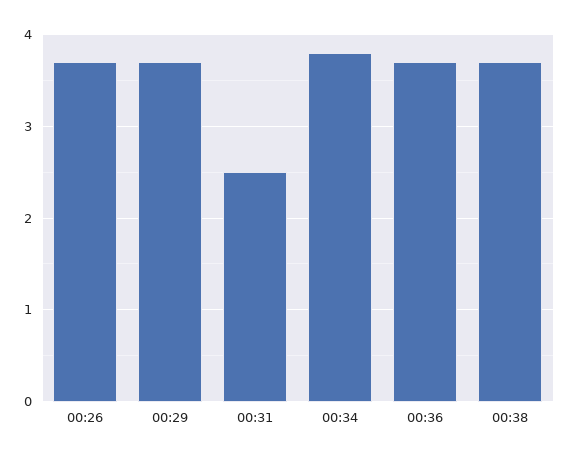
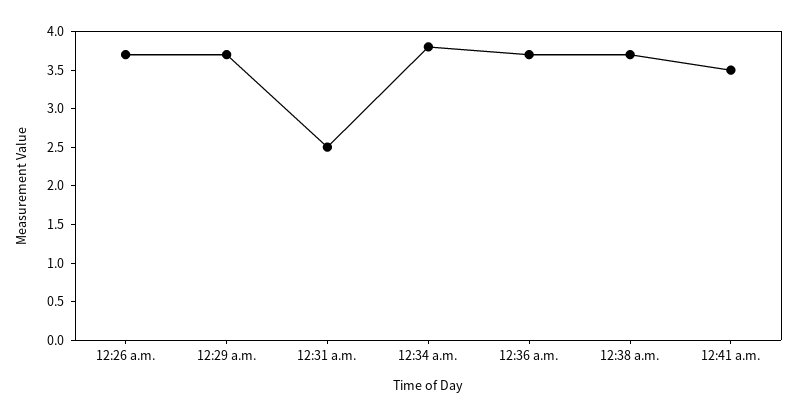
12:41 a.m.: none -> 3.5

